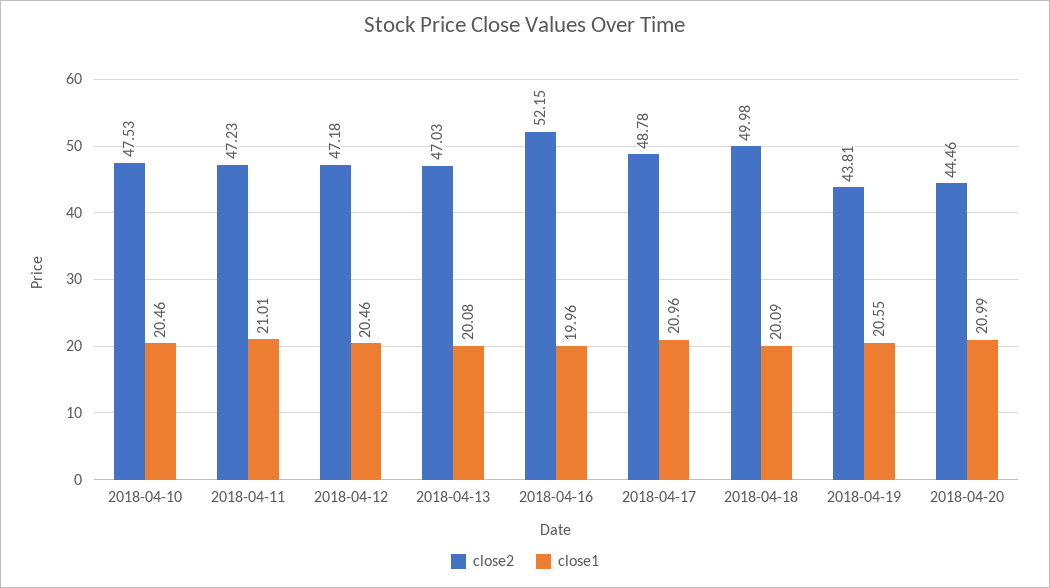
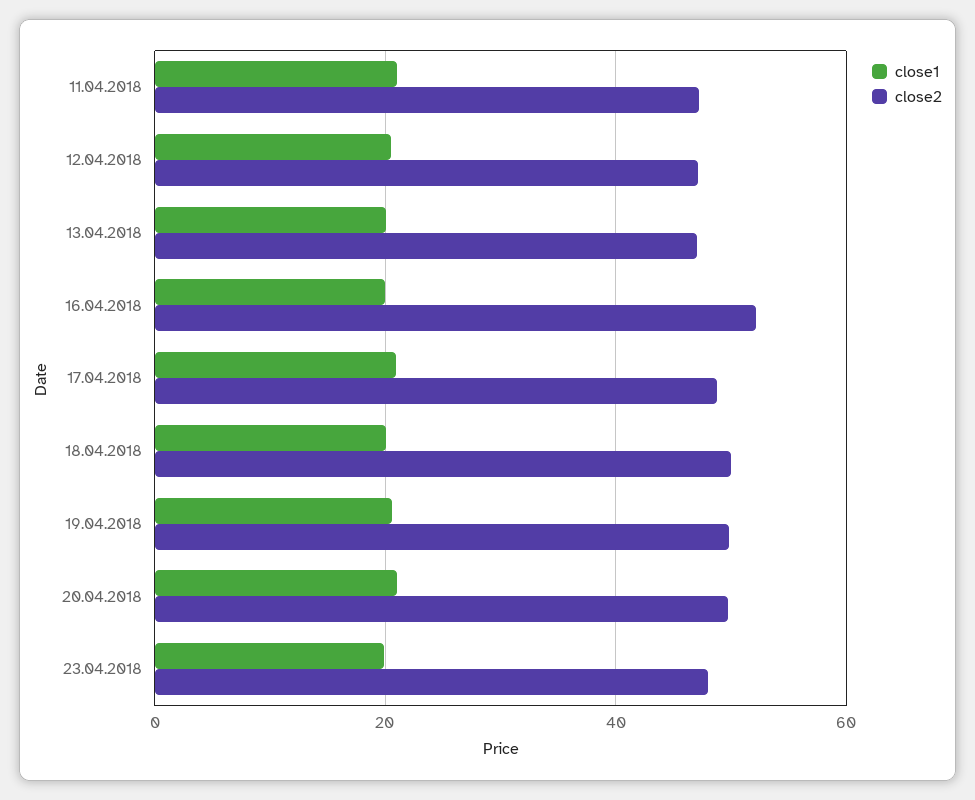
close2, 2018-04-10: 47.53 -> none
close1, 2018-04-10: 20.46 -> none
close2, 2018-04-19: 43.81 -> 50
close2, 2018-04-20: 44.46 -> 50
close1, 23.04.2018: none -> 20
close2, 23.04.2018: none -> 48

